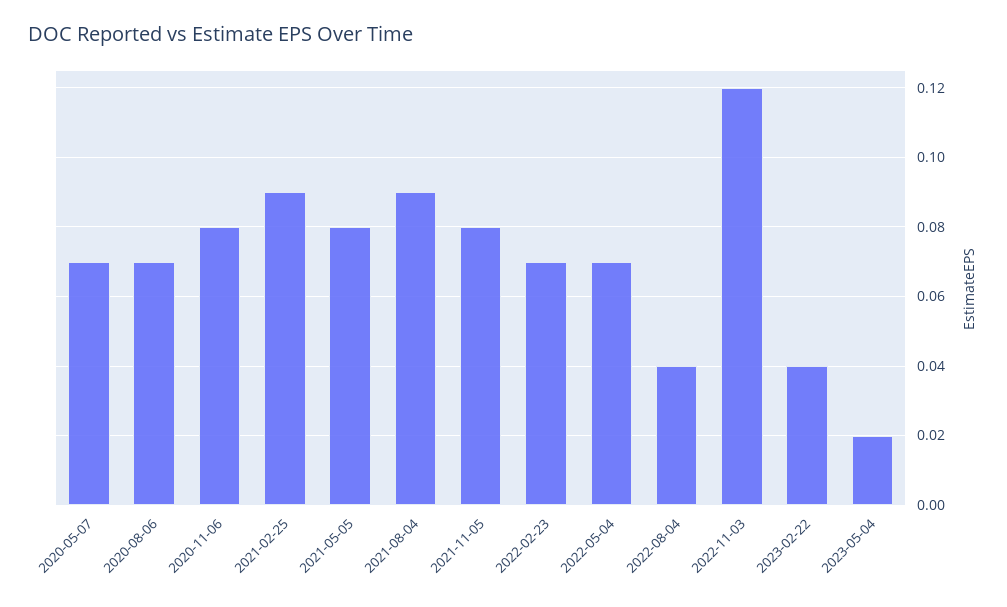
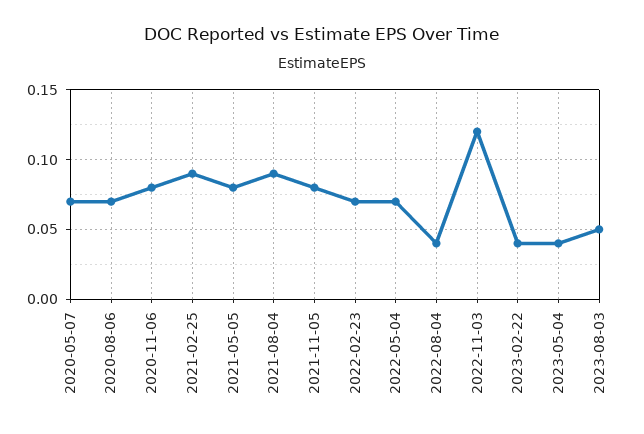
2023-05-04: 0.02 -> 0.04
2023-08-03: none -> 0.05

